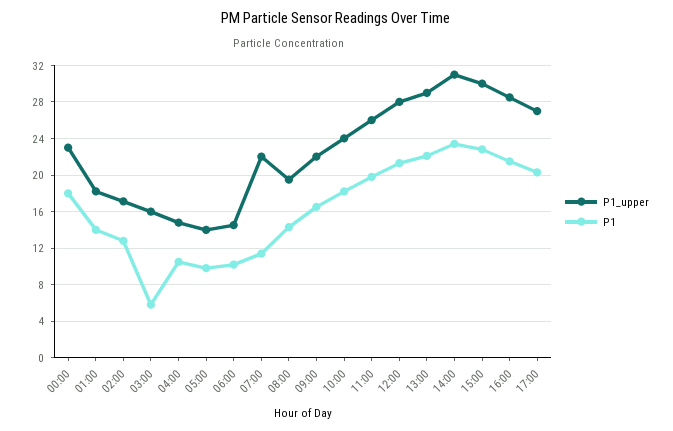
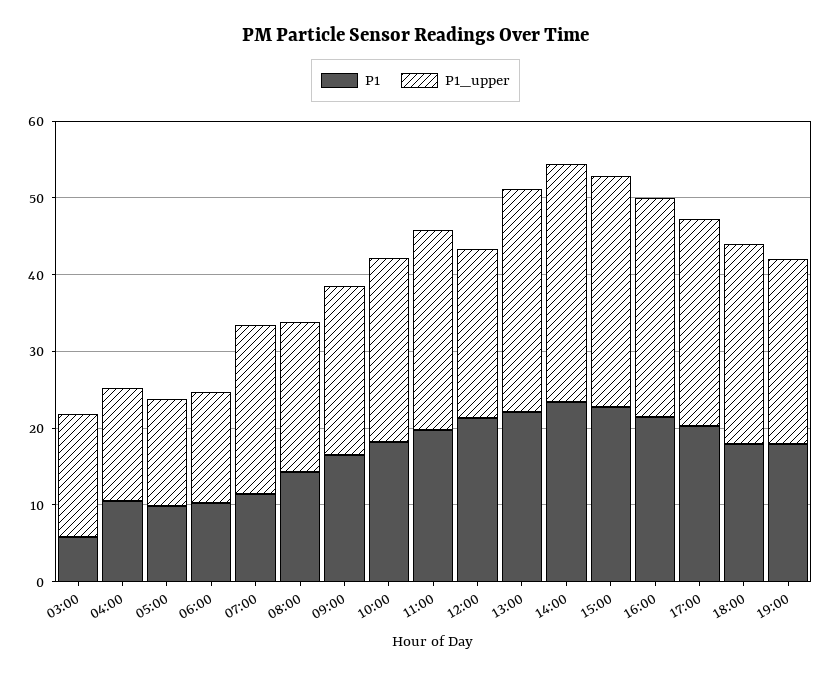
P1_upper, 00:00: 23 -> none
P1, 00:00: 18 -> none
P1_upper, 01:00: 18 -> none
P1, 01:00: 14 -> none
P1_upper, 02:00: 17 -> none
P1, 02:00: 13 -> none
P1_upper, 12:00: 28 -> 22
P1, 18:00: none -> 18
P1_upper, 18:00: none -> 26
P1, 19:00: none -> 18
P1_upper, 19:00: none -> 24

